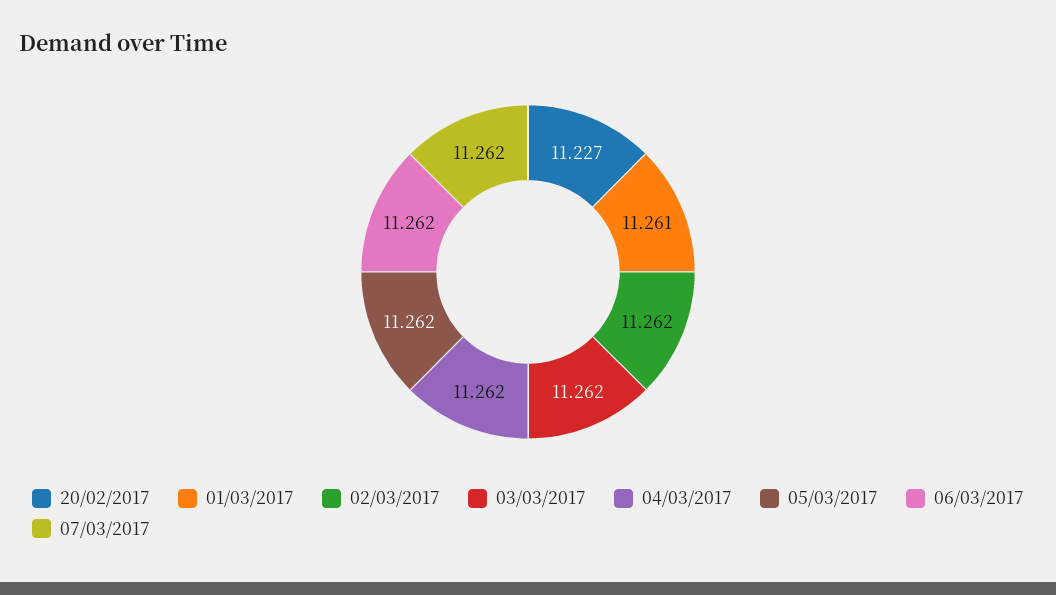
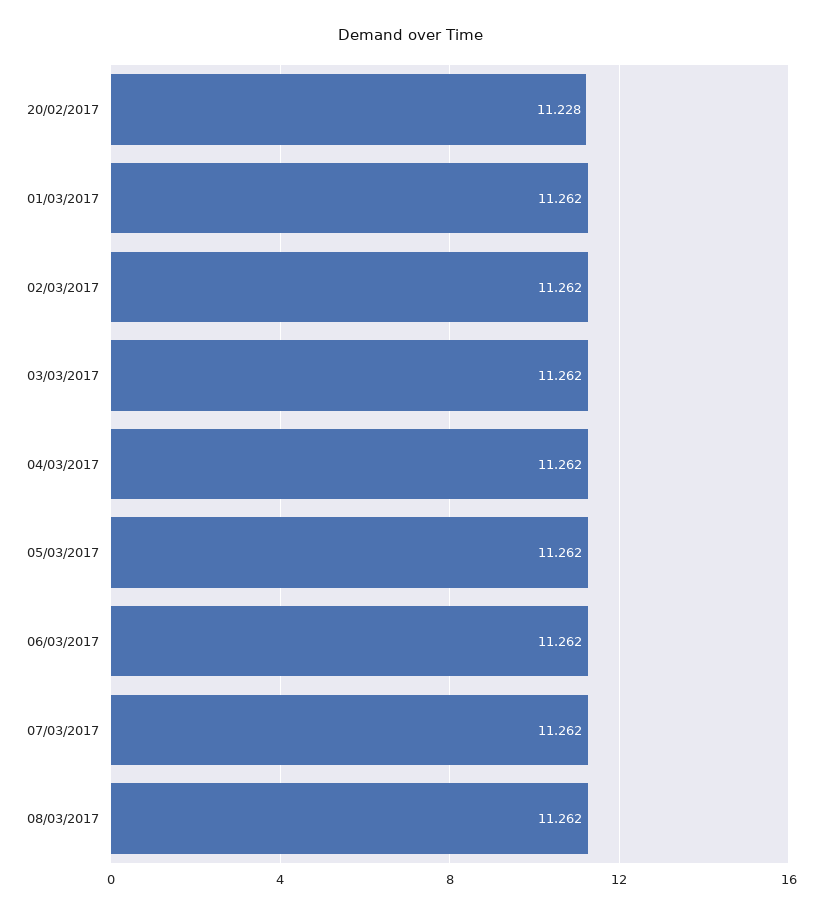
20/02/2017: 11.227 -> 11.228
01/03/2017: 11.261 -> 11.262
08/03/2017: none -> 11.262

